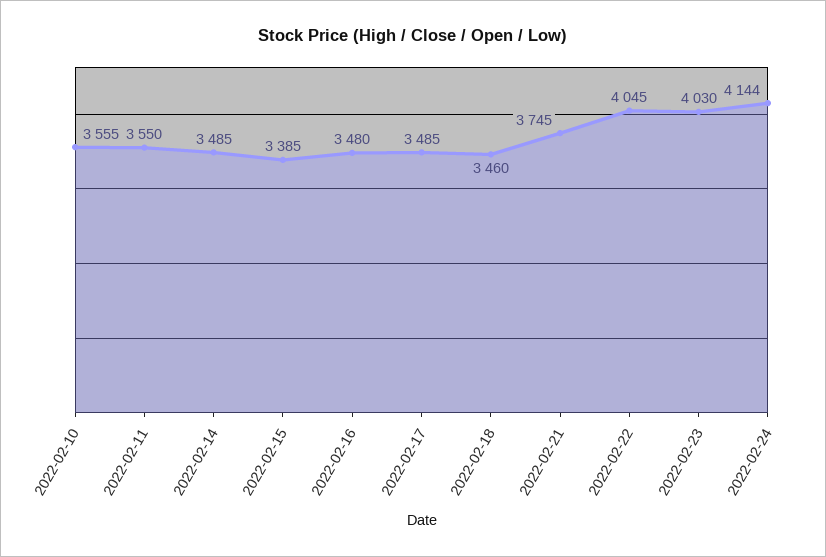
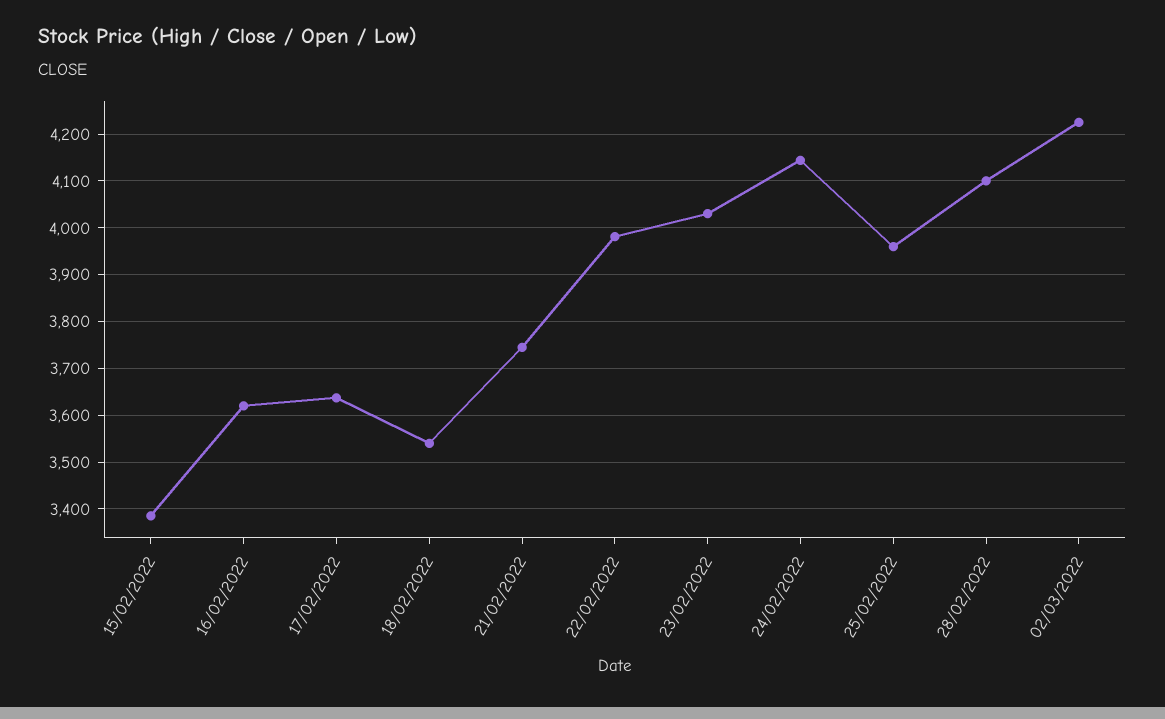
2022-02-10: 3555 -> none
2022-02-11: 3550 -> none
2022-02-14: 3485 -> none
2022-02-16: 3480 -> 3620
2022-02-17: 3485 -> 3640
2022-02-18: 3460 -> 3540
2022-02-22: 4045 -> 3980
25/02/2022: none -> 3960
28/02/2022: none -> 4100
02/03/2022: none -> 4220

